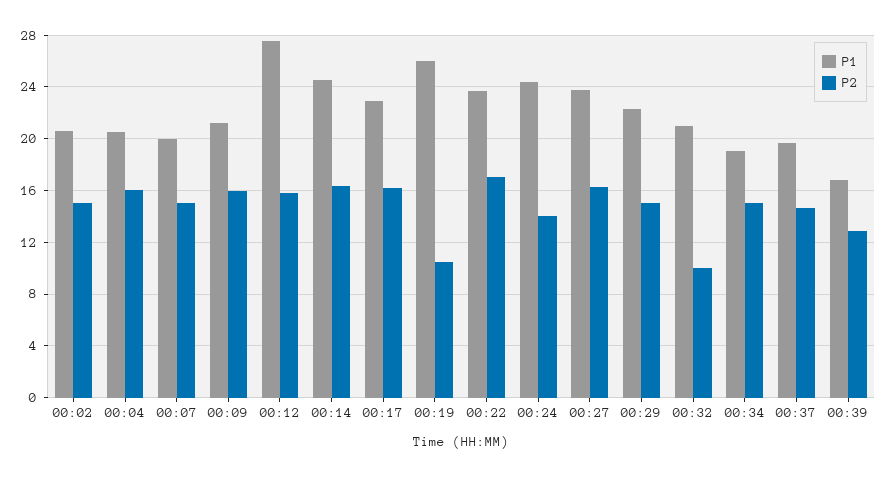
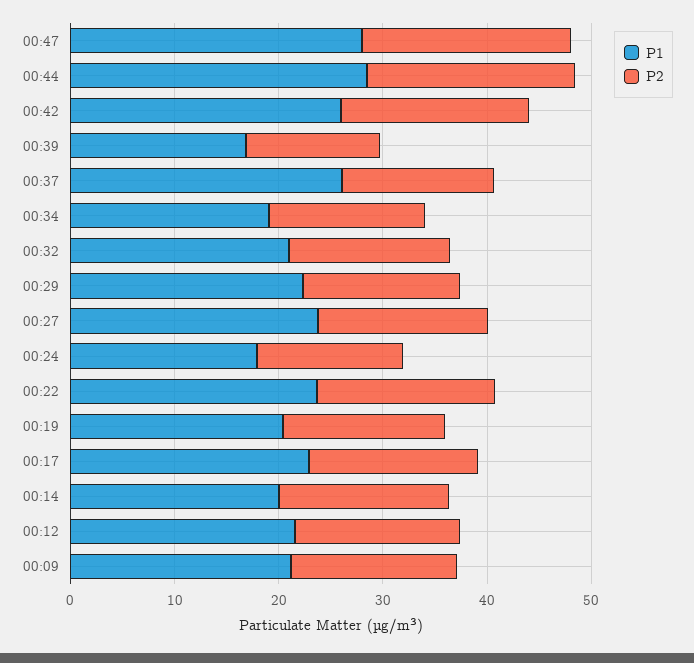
P1, 00:02: 20.5 -> none
P2, 00:02: 15 -> none
P1, 00:04: 20.5 -> none
P2, 00:04: 16 -> none
P1, 00:07: 20 -> none
P2, 00:07: 15 -> none
P1, 00:12: 27.5 -> 22
P1, 00:14: 24.5 -> 20
P1, 00:19: 26 -> 20
P2, 00:19: 10.5 -> 16
P1, 00:24: 24.5 -> 18
P2, 00:32: 10 -> 16
P1, 00:37: 19.5 -> 26
P1, 00:47: none -> 28
P2, 00:47: none -> 20
P1, 00:44: none -> 28
P2, 00:44: none -> 20
P1, 00:42: none -> 26
P2, 00:42: none -> 18

